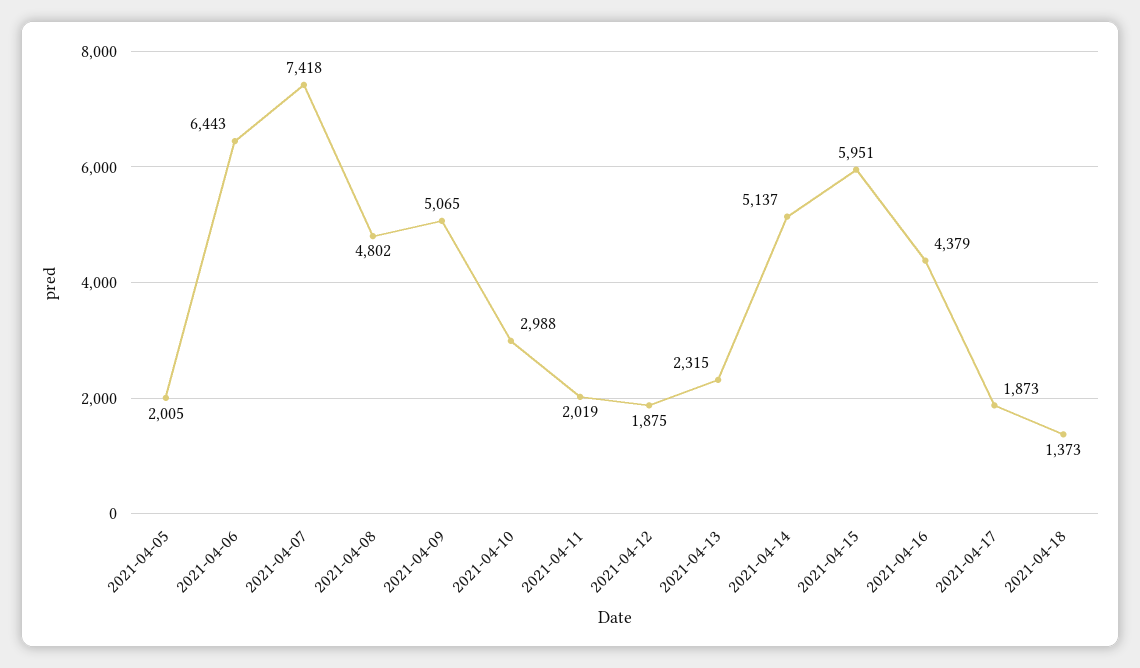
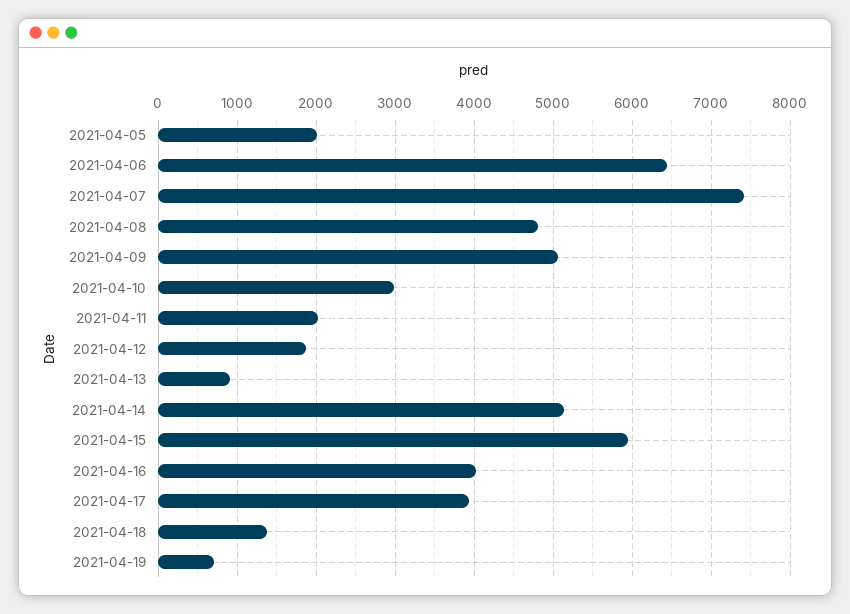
2021-04-13: 2315 -> 900
2021-04-16: 4379 -> 4000
2021-04-17: 1873 -> 3900
2021-04-19: none -> 700

